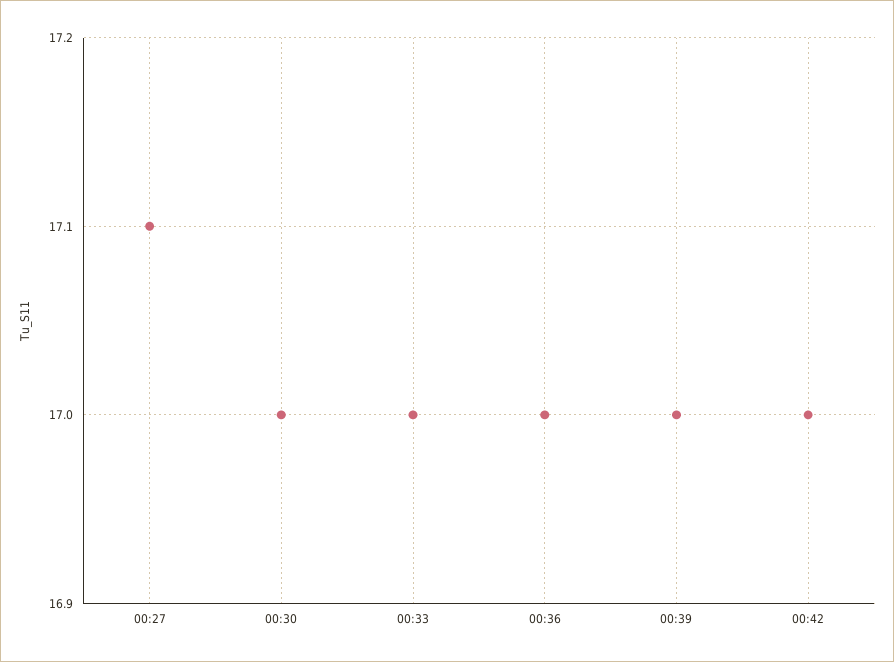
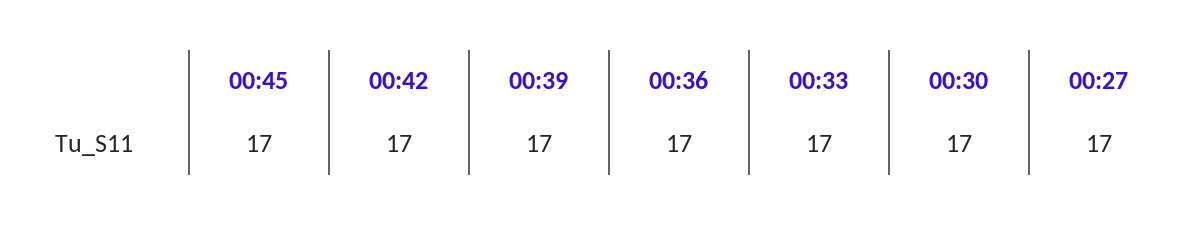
00:27: 17.1 -> 17
00:45: none -> 17

